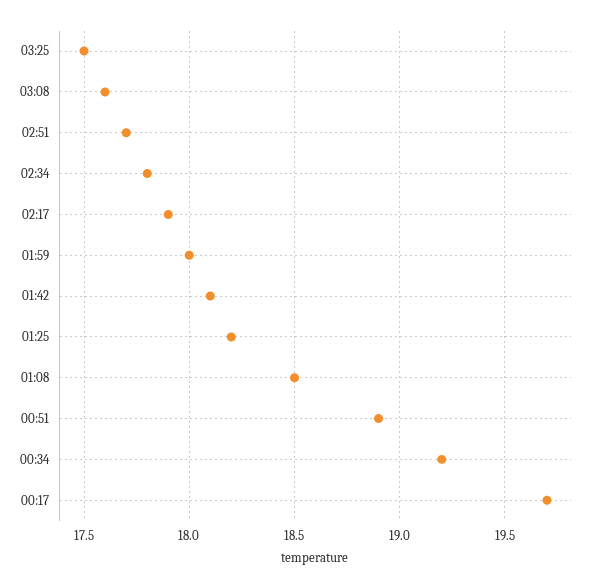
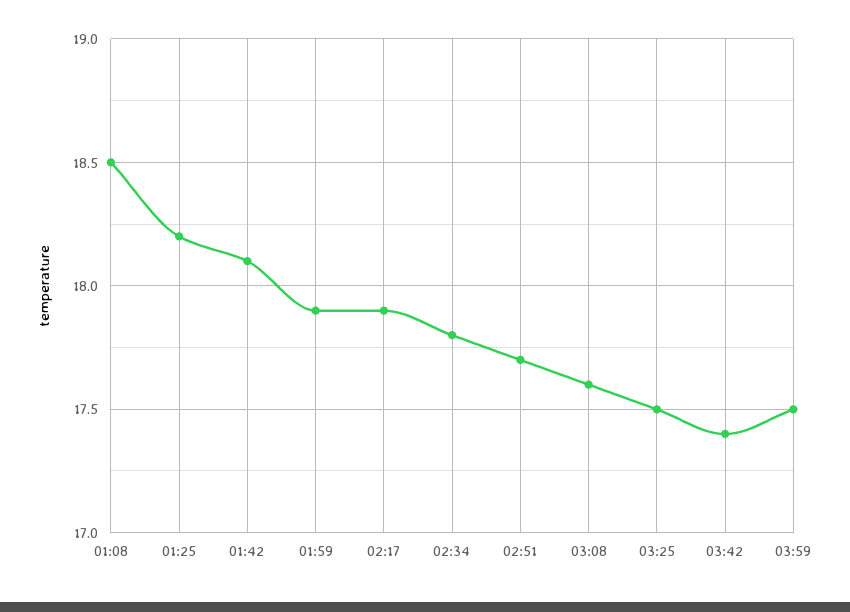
01:59: 18 -> 17.9
00:51: 18.9 -> none
00:34: 19.2 -> none
00:17: 19.7 -> none
03:42: none -> 17.4
03:59: none -> 17.5

